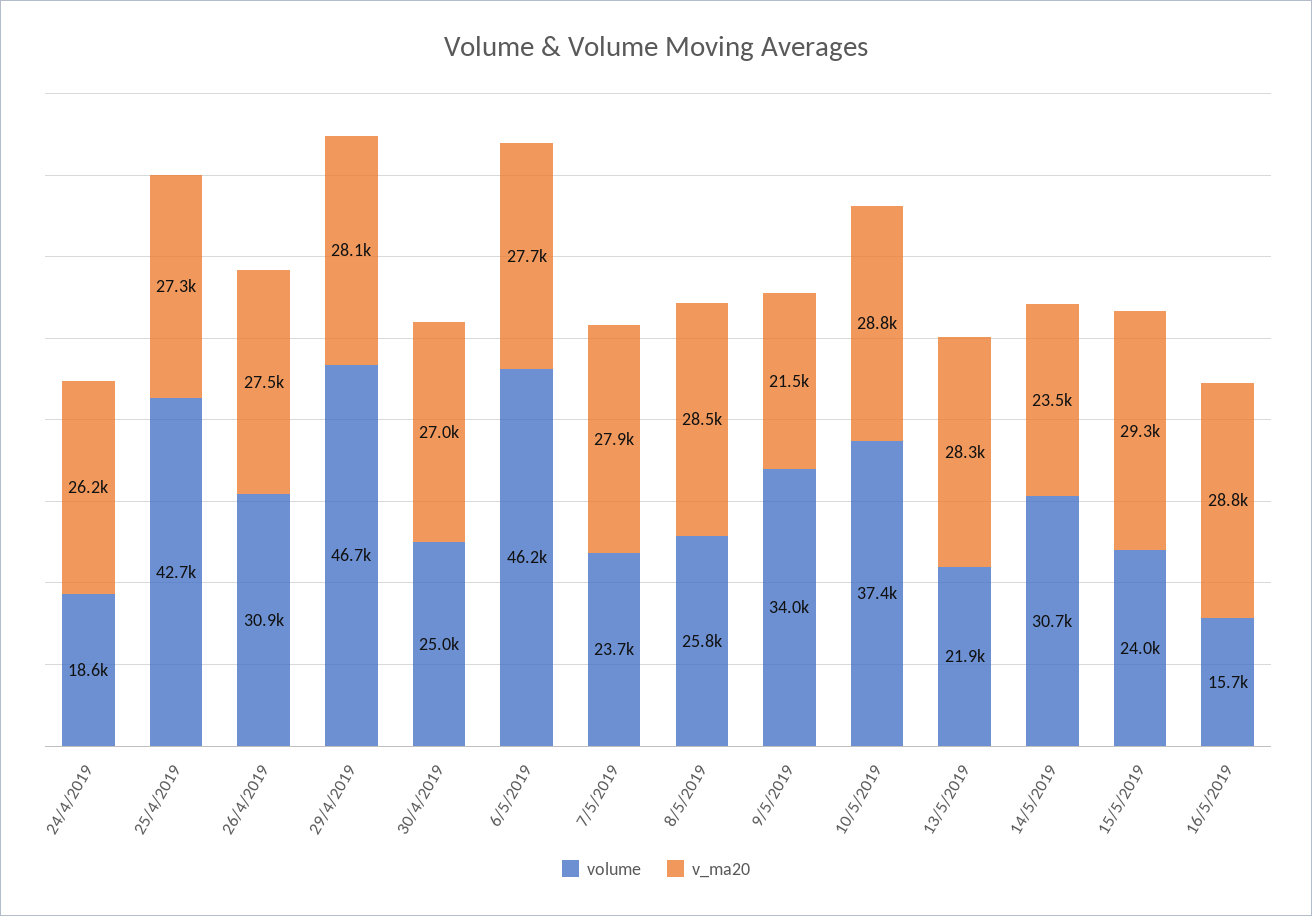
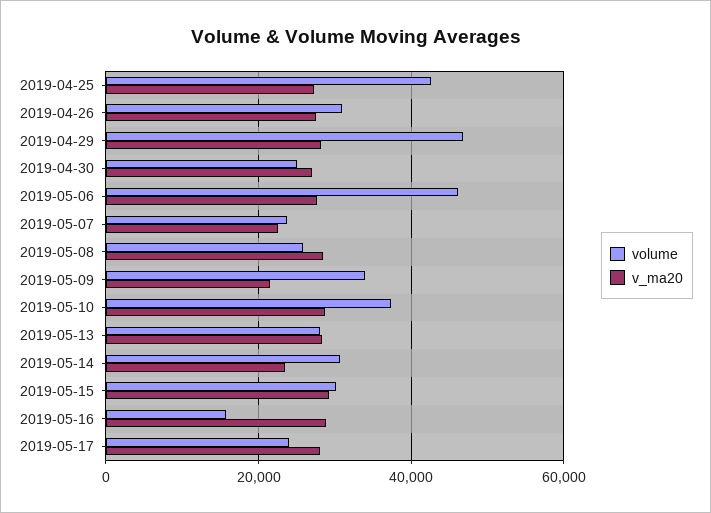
volume, 24/4/2019: 18600 -> none
v_ma20, 24/4/2019: 26200 -> none
v_ma20, 7/5/2019: 27900 -> 22000
volume, 13/5/2019: 21900 -> 28000
volume, 15/5/2019: 24000 -> 30000
volume, 2019-05-17: none -> 24000
v_ma20, 2019-05-17: none -> 28000

